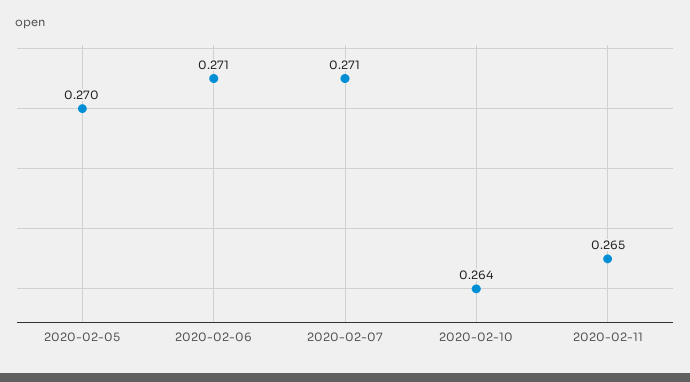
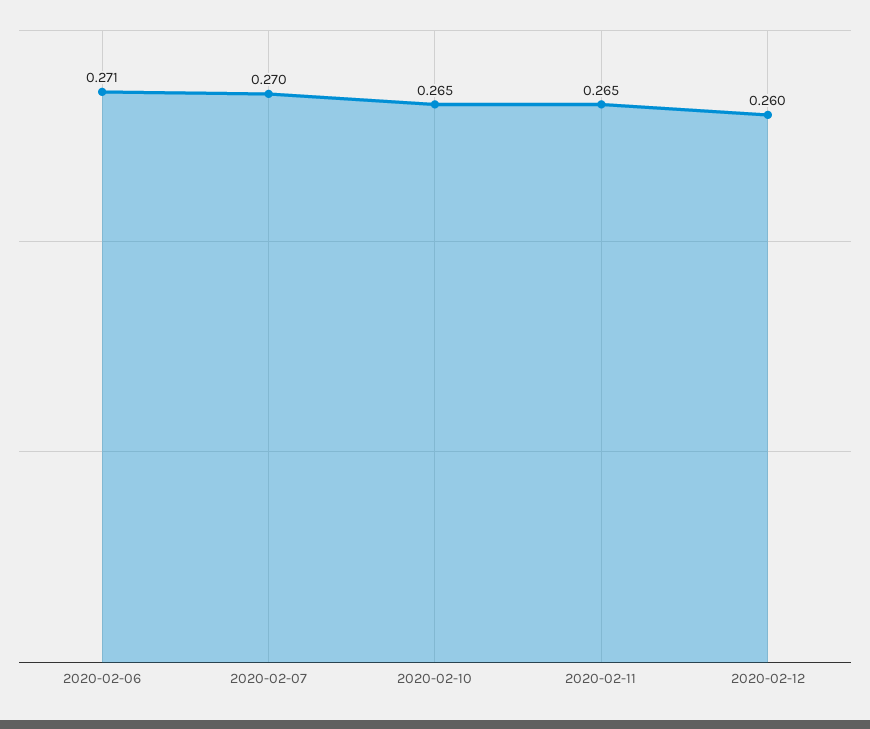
2020-02-05: 0.27 -> none
2020-02-07: 0.271 -> 0.27
2020-02-10: 0.264 -> 0.265
2020-02-12: none -> 0.26

